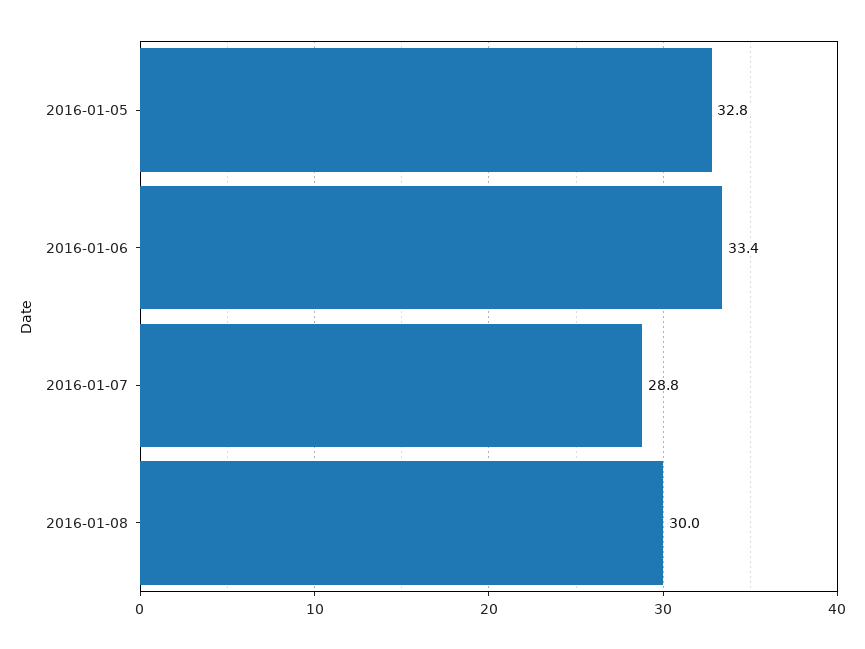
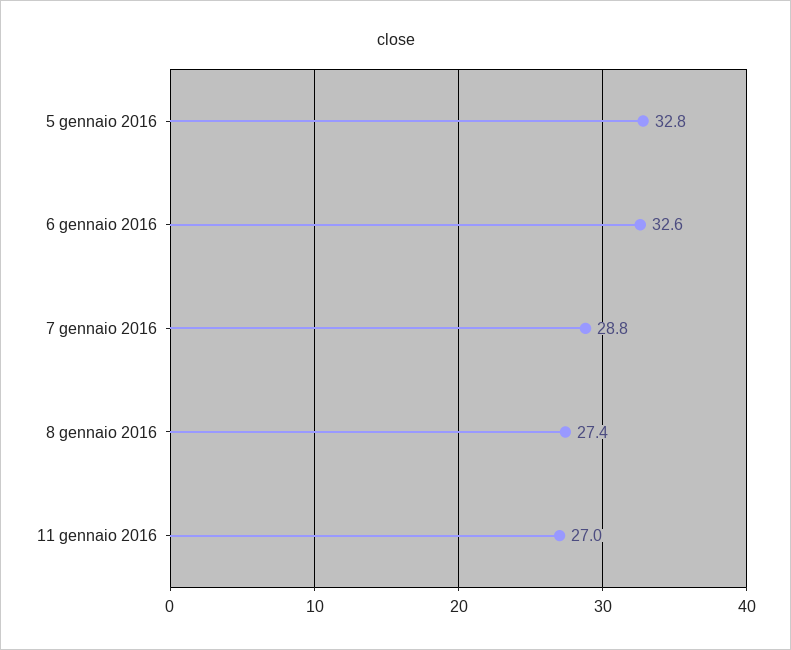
2016-01-06: 33.4 -> 32.6
2016-01-08: 30 -> 27.4
11 gennaio 2016: none -> 27

